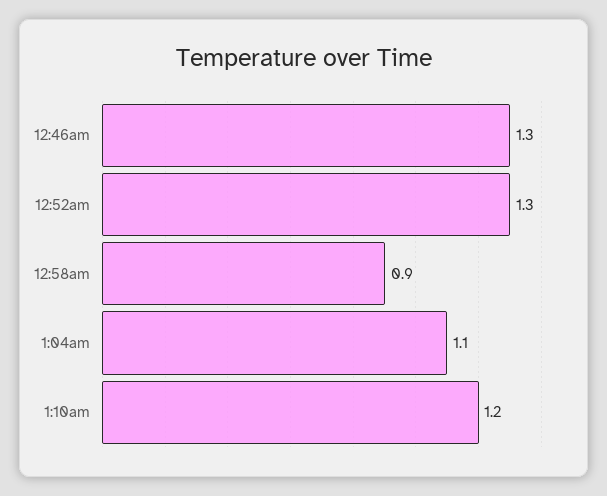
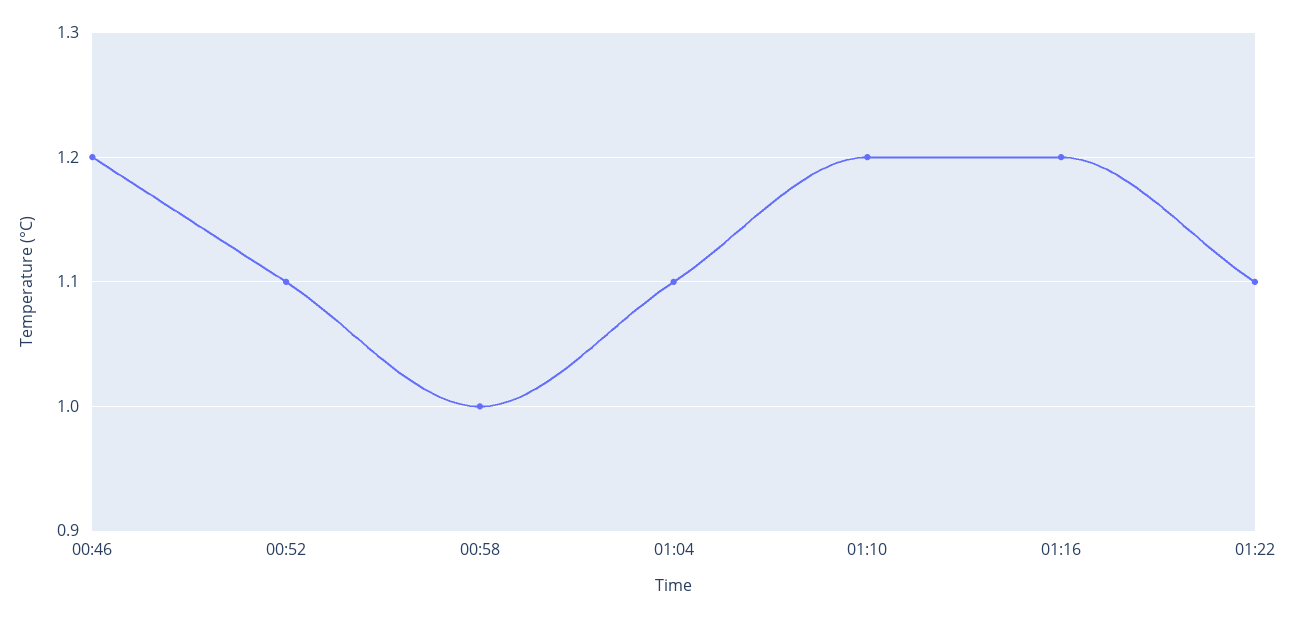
12:46am: 1.3 -> 1.2
12:52am: 1.3 -> 1.1
12:58am: 0.9 -> 1
01:16: none -> 1.2
01:22: none -> 1.1

